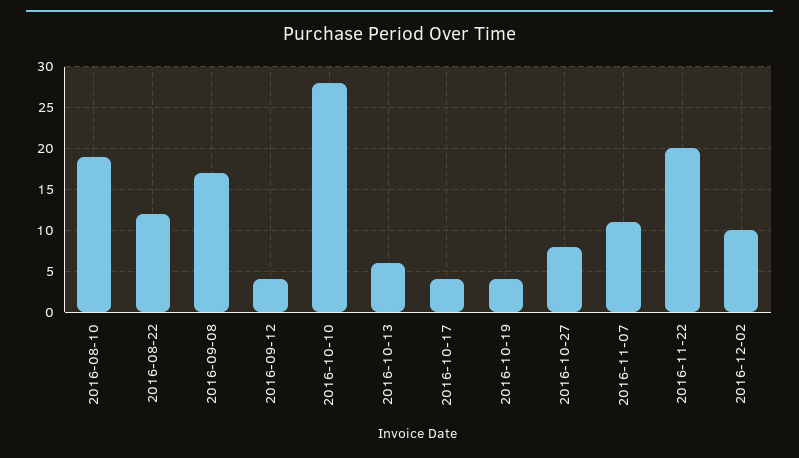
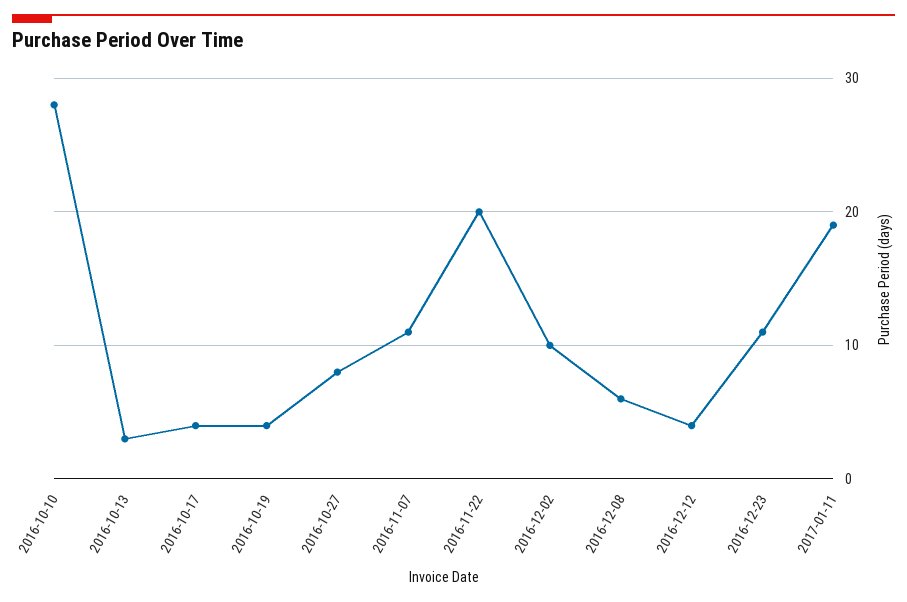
2016-08-10: 19 -> none
2016-08-22: 12 -> none
2016-09-08: 17 -> none
2016-09-12: 4 -> none
2016-10-13: 6 -> 3
2016-12-08: none -> 6
2016-12-12: none -> 4
2016-12-23: none -> 11
2017-01-11: none -> 19

